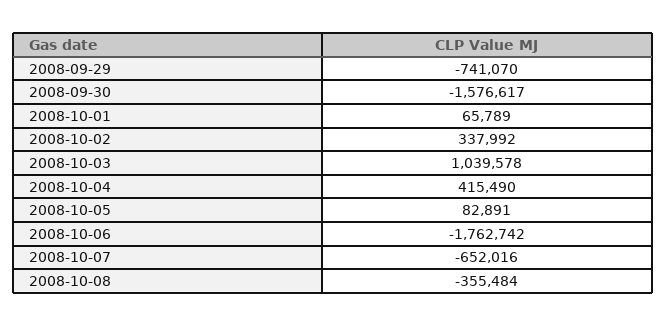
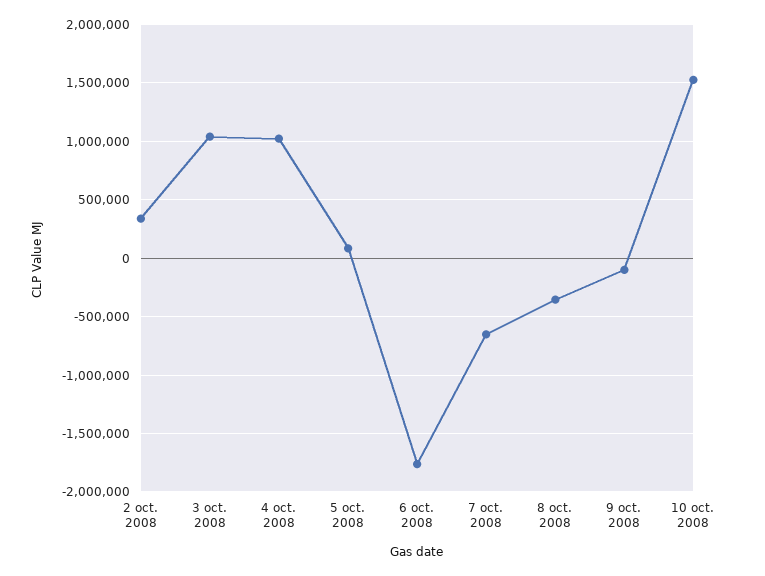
2008-09-29: -741070 -> none
2008-09-30: -1576617 -> none
2008-10-01: 65789 -> none
2008-10-04: 415490 -> 1000000
9 oct. 2008: none -> -100000
10 oct. 2008: none -> 1500000

